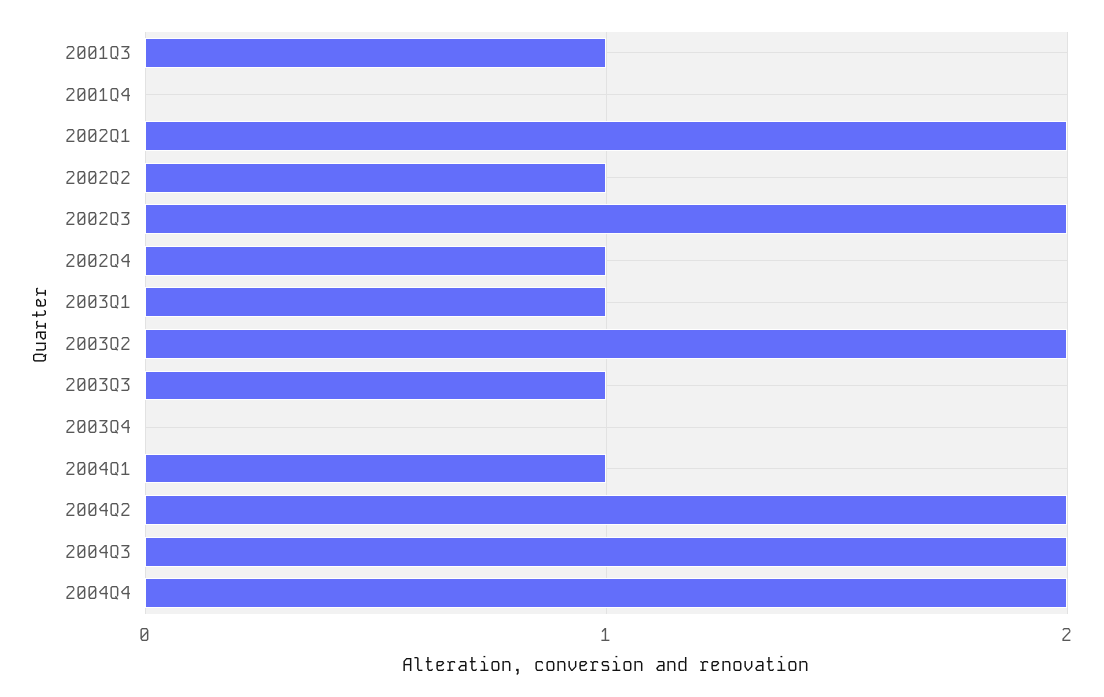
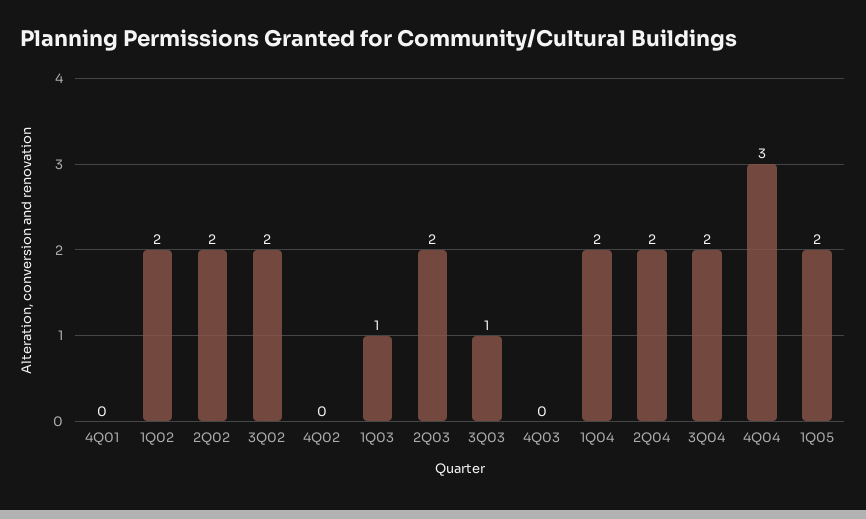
2001Q3: 1 -> none
2002Q2: 1 -> 2
2002Q4: 1 -> 0
2004Q1: 1 -> 2
2004Q4: 2 -> 3
1Q05: none -> 2

